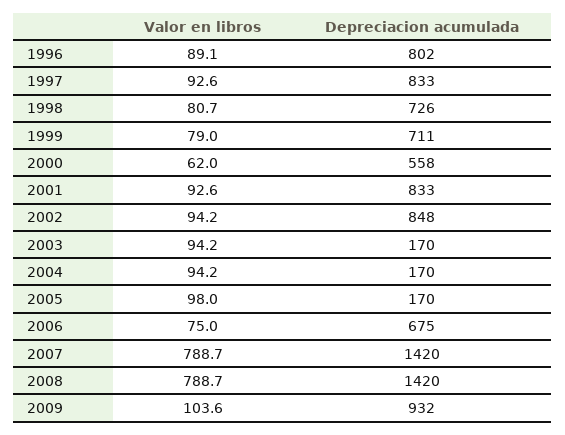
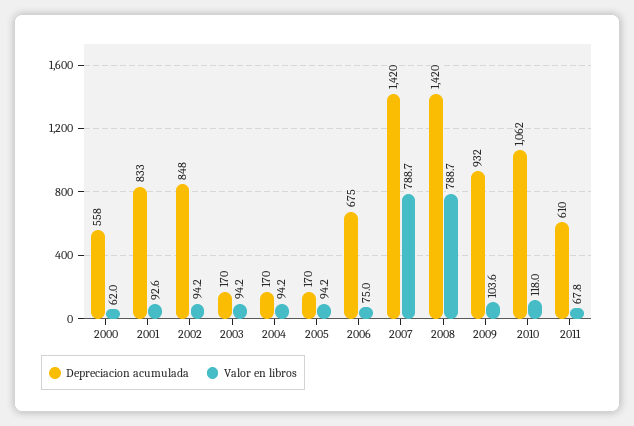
Valor en libros, 1996: 89.1 -> none
Depreciacion acumulada, 1996: 802 -> none
Valor en libros, 1997: 92.6 -> none
Depreciacion acumulada, 1997: 833 -> none
Valor en libros, 1998: 80.7 -> none
Depreciacion acumulada, 1998: 726 -> none
Valor en libros, 1999: 79 -> none
Depreciacion acumulada, 1999: 711 -> none
Valor en libros, 2005: 98 -> 94.2
Depreciacion acumulada, 2010: none -> 1062
Valor en libros, 2010: none -> 118
Depreciacion acumulada, 2011: none -> 610
Valor en libros, 2011: none -> 67.8

